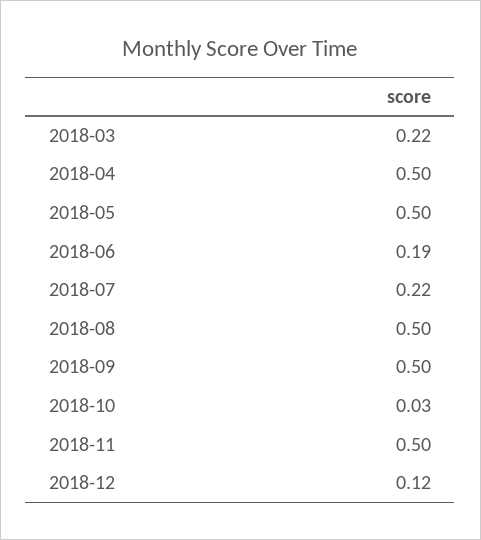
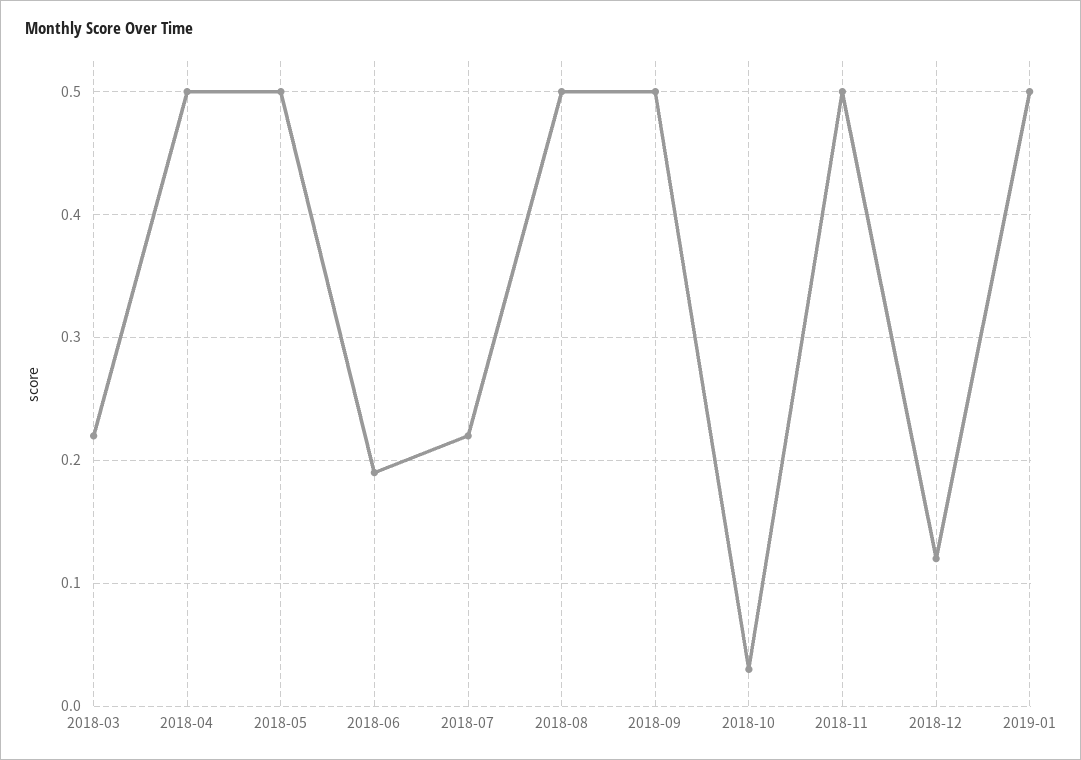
2019-01: none -> 0.5

